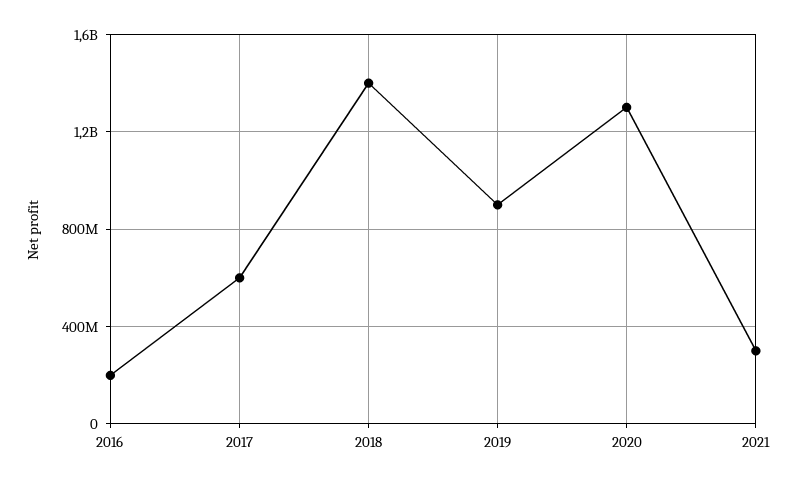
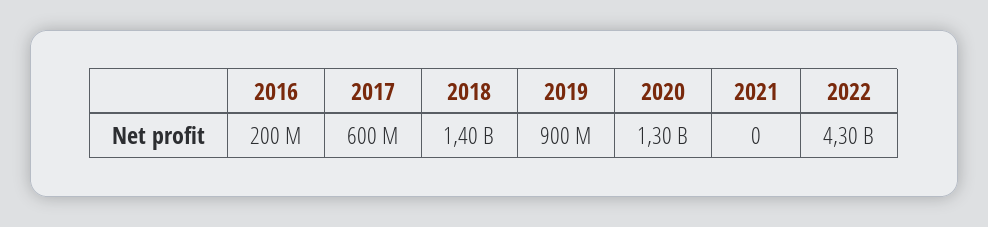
2021: 300000000 -> 0
2022: none -> 4300000000

